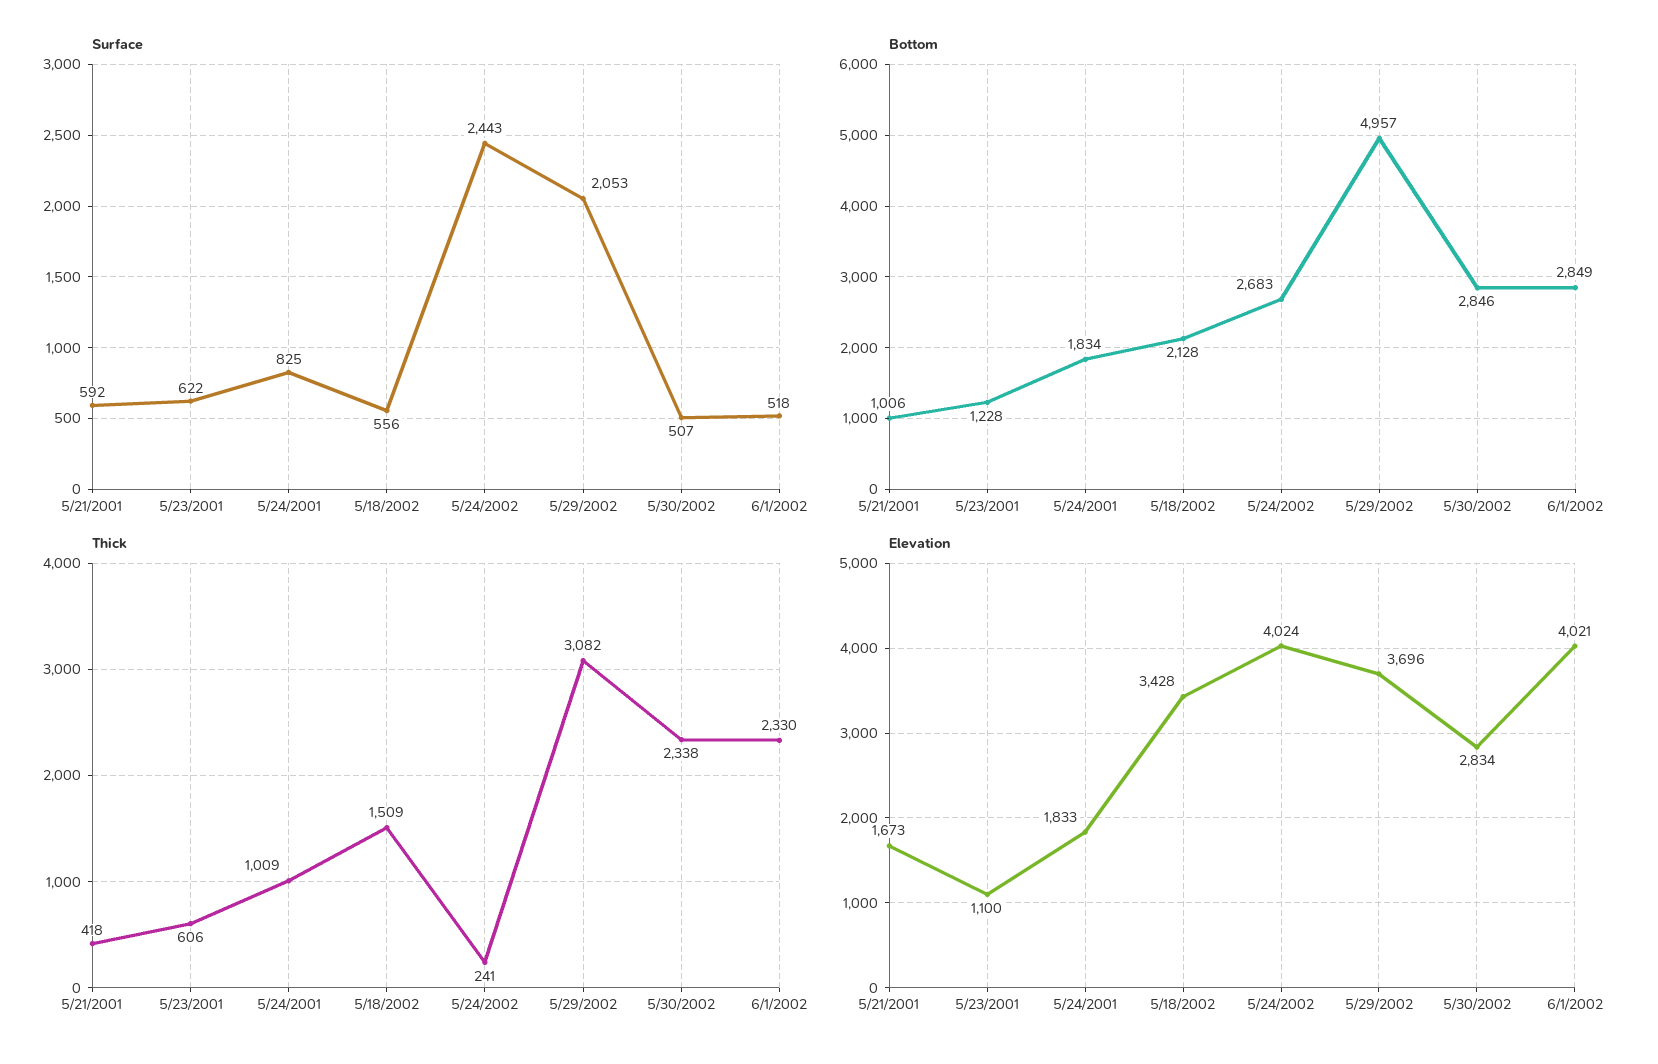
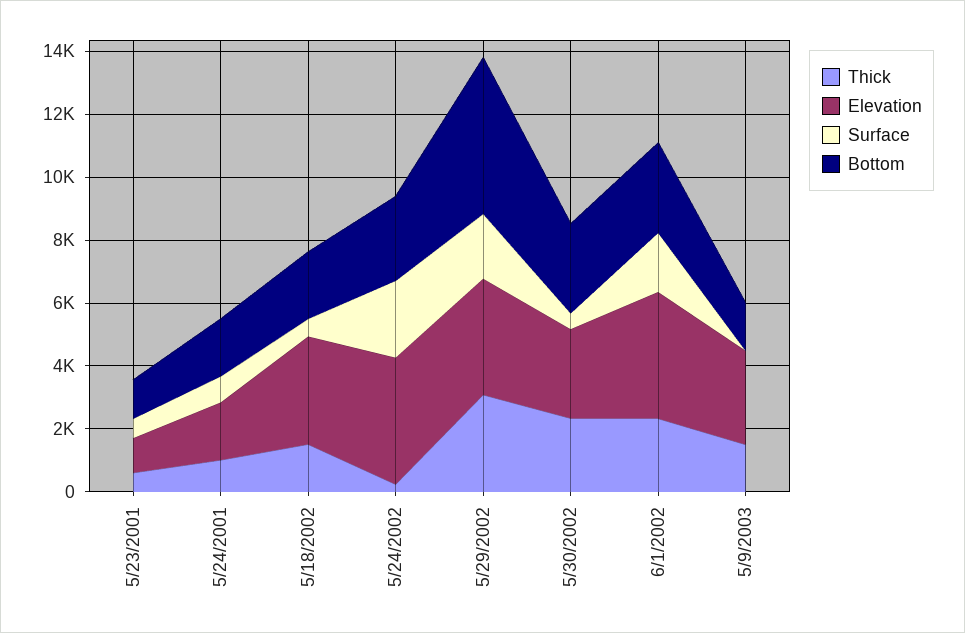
Surface, 5/21/2001: 592 -> none
Surface, 6/1/2002: 518 -> 2000
Bottom, 5/21/2001: 1006 -> none
Thick, 5/21/2001: 418 -> none
Elevation, 5/21/2001: 1673 -> none
Thick, 5/9/2003: none -> 1500
Elevation, 5/9/2003: none -> 3000
Surface, 5/9/2003: none -> 0
Bottom, 5/9/2003: none -> 1500

